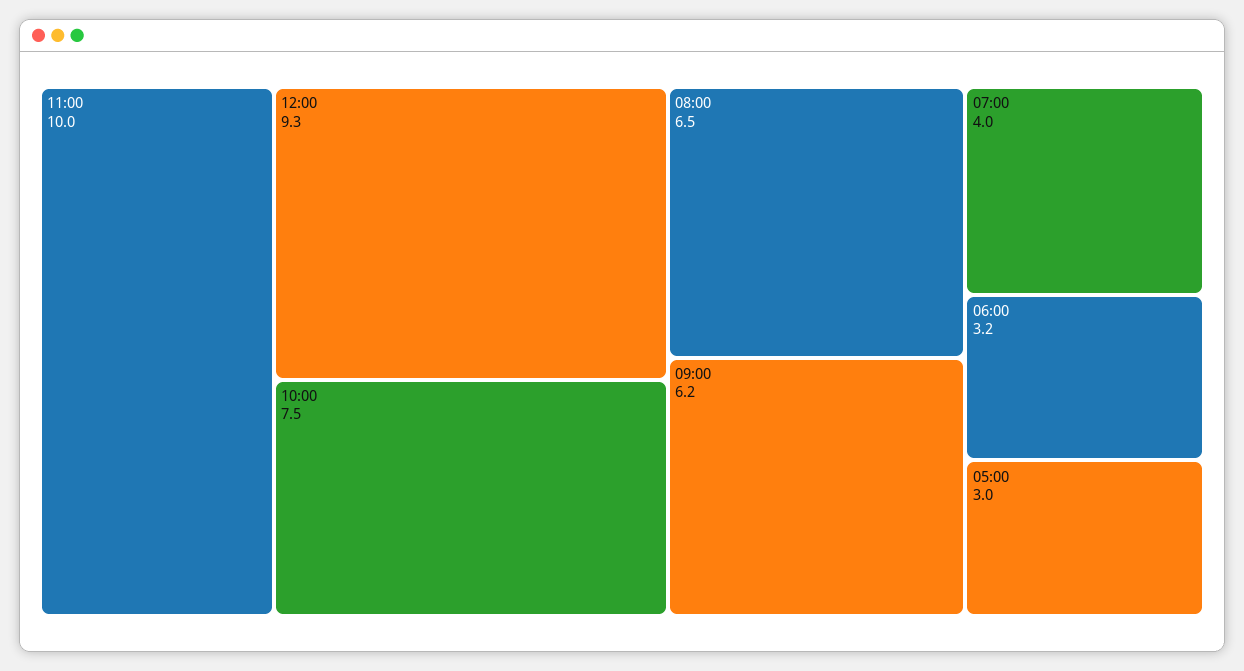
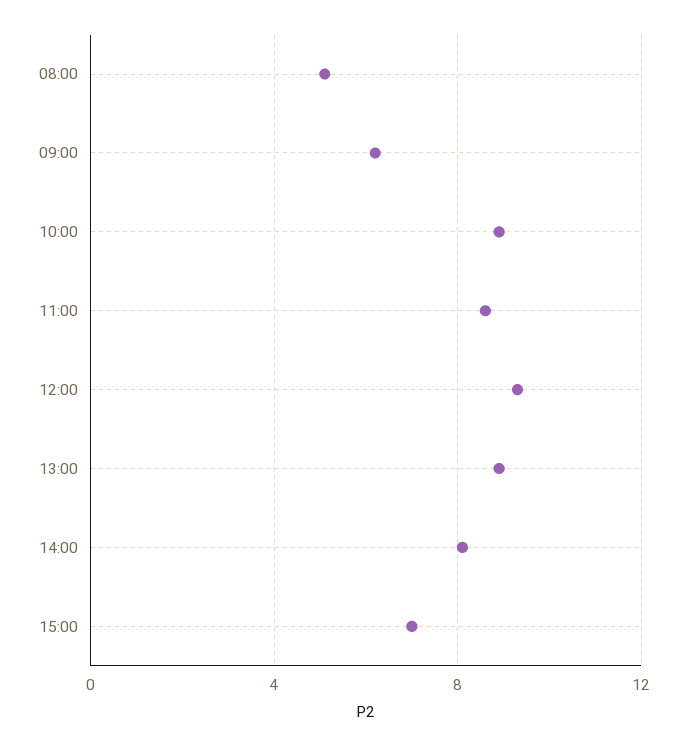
11:00: 10 -> 8.5
10:00: 7.5 -> 9
08:00: 6.5 -> 5
07:00: 4 -> none
06:00: 3.2 -> none
05:00: 3 -> none
13:00: none -> 9
14:00: none -> 8
15:00: none -> 7

